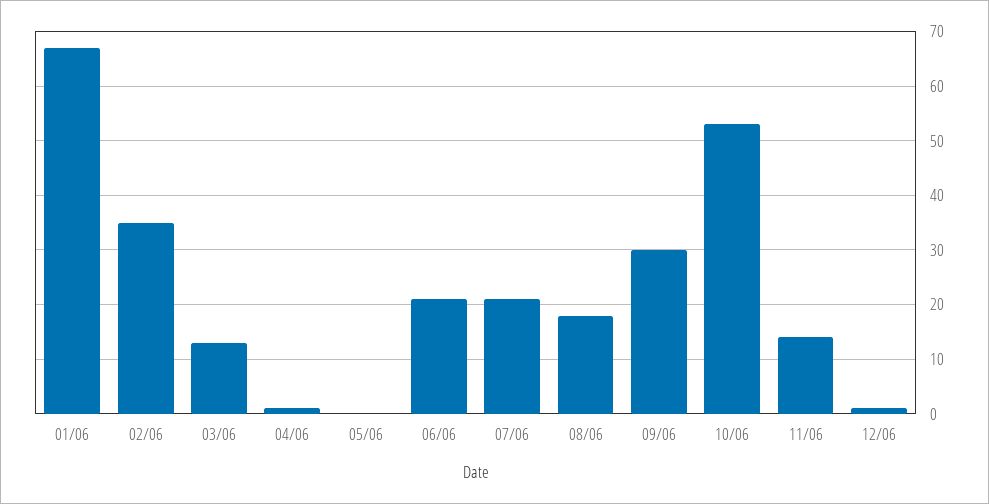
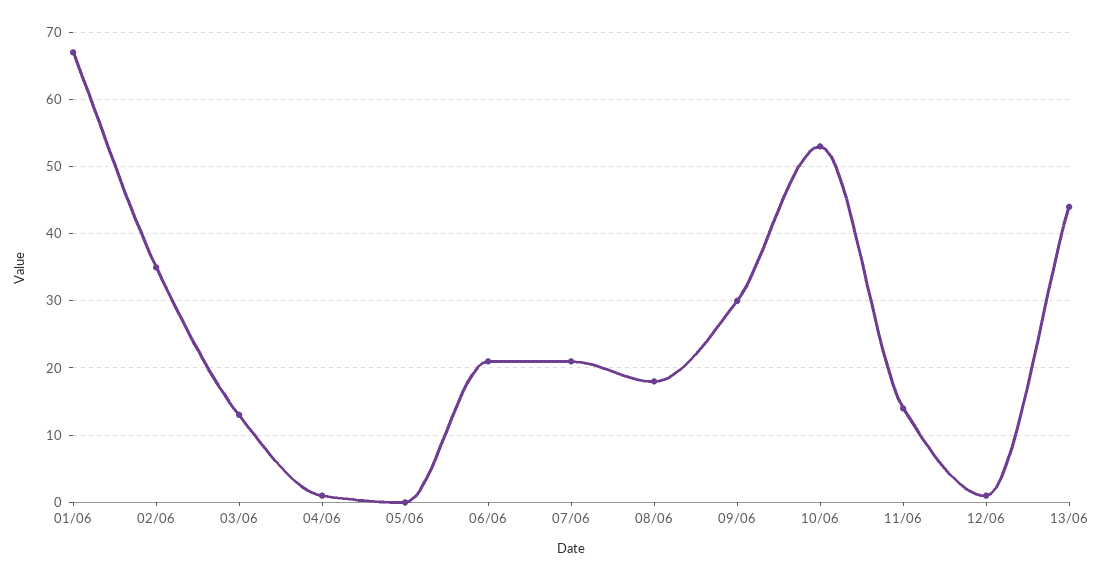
13/06: none -> 44

